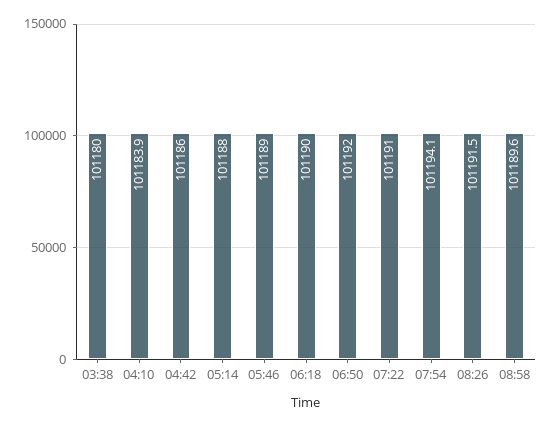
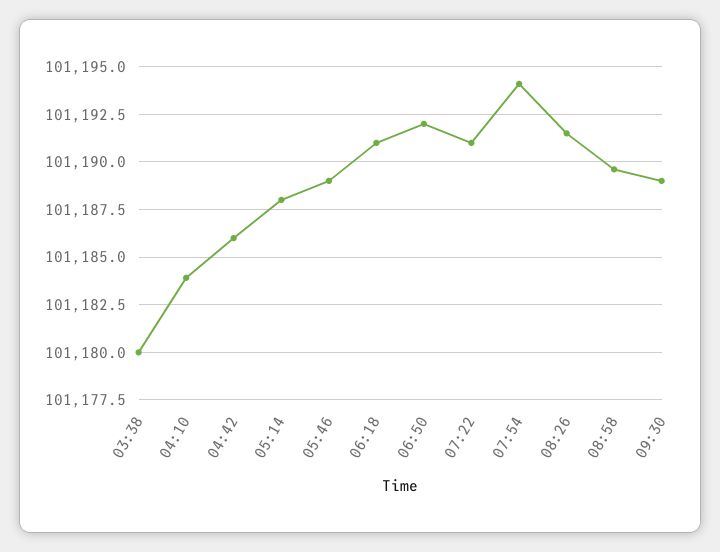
06:18: 101190 -> 101191
09:30: none -> 101189

